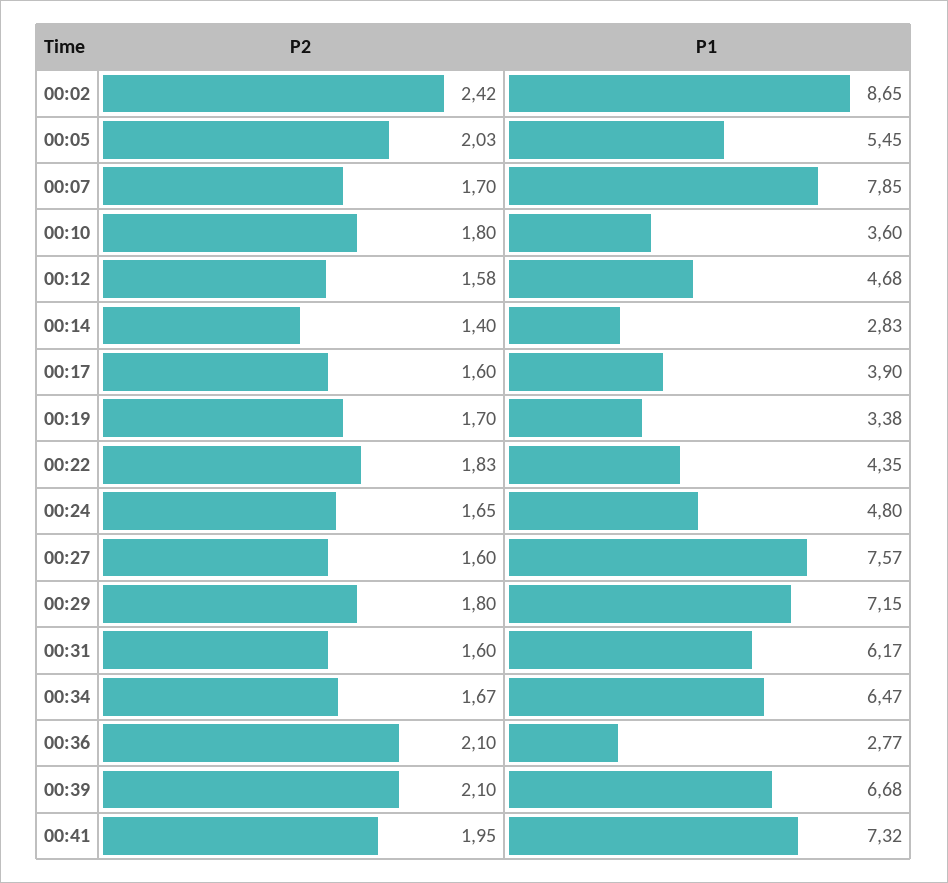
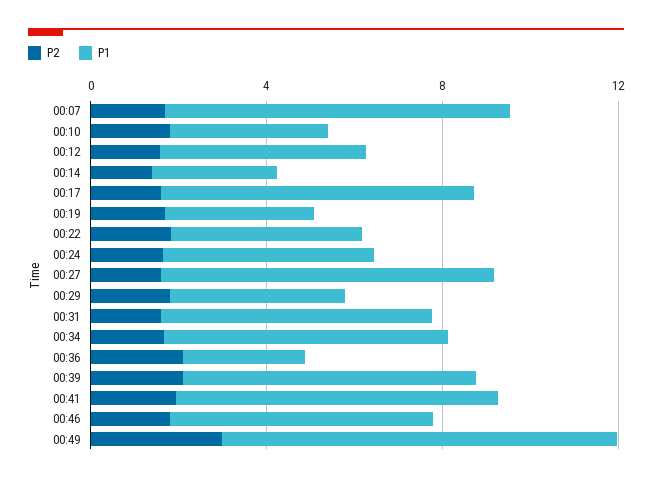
P2, 00:02: 2.42 -> none
P1, 00:02: 8.65 -> none
P2, 00:05: 2.03 -> none
P1, 00:05: 5.45 -> none
P1, 00:17: 3.9 -> 7
P1, 00:29: 7.15 -> 4
P2, 00:46: none -> 2
P1, 00:46: none -> 6
P2, 00:49: none -> 3
P1, 00:49: none -> 9

